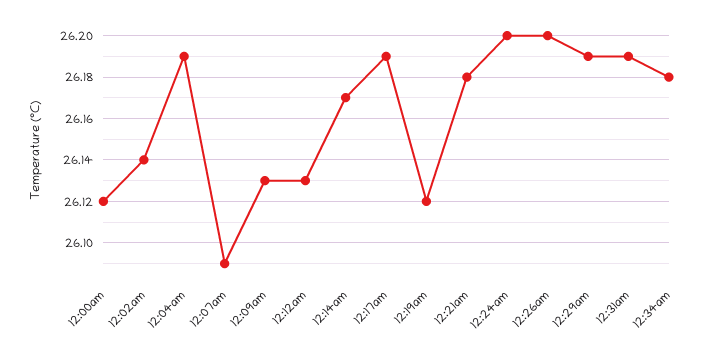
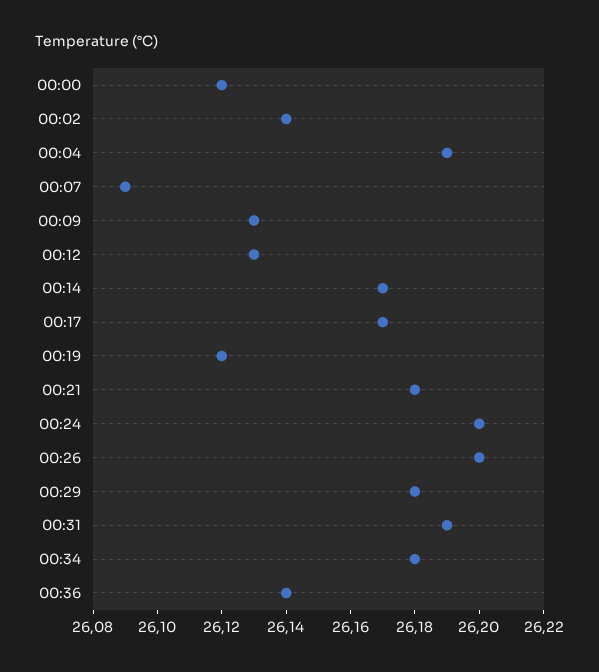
12:17am: 26.19 -> 26.17
12:29am: 26.19 -> 26.18
00:36: none -> 26.14

